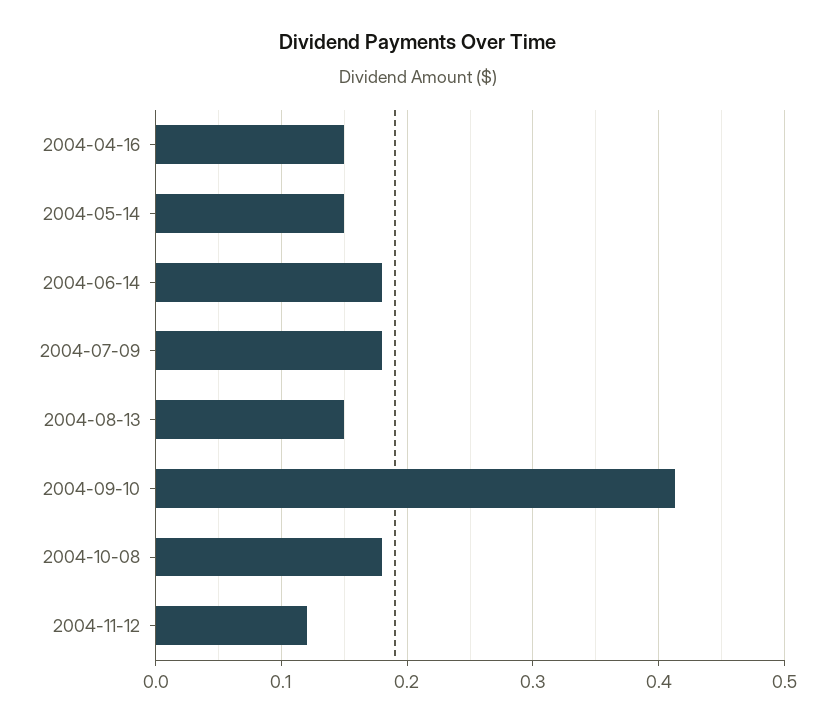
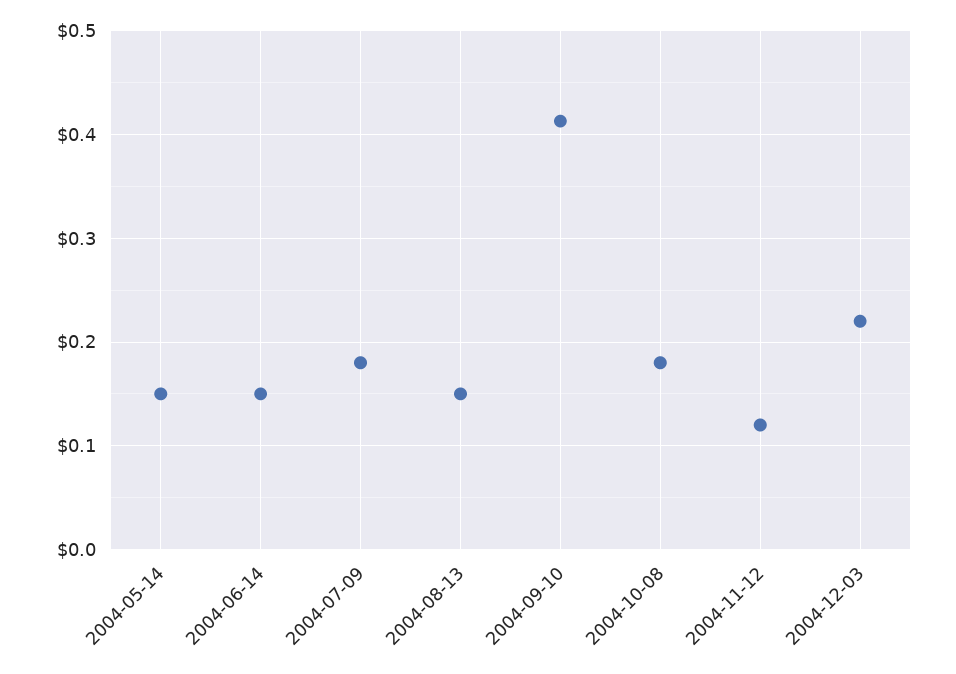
2004-04-16: 0.15 -> none
2004-06-14: 0.18 -> 0.15
2004-12-03: none -> 0.22

